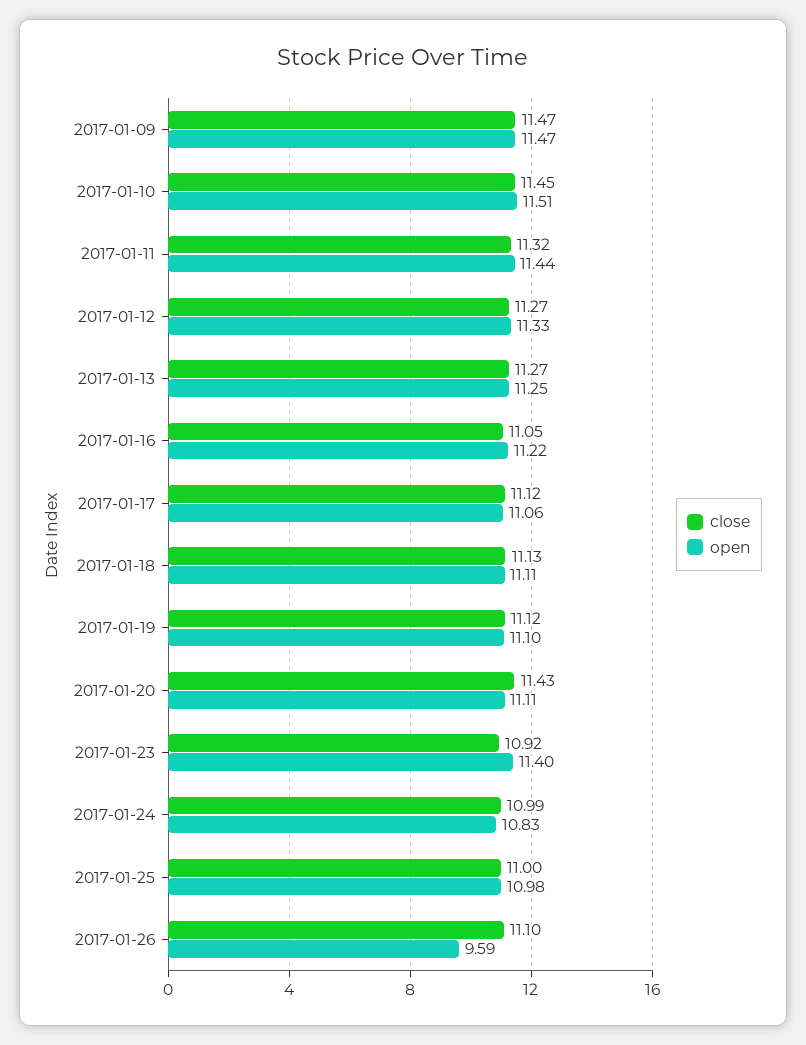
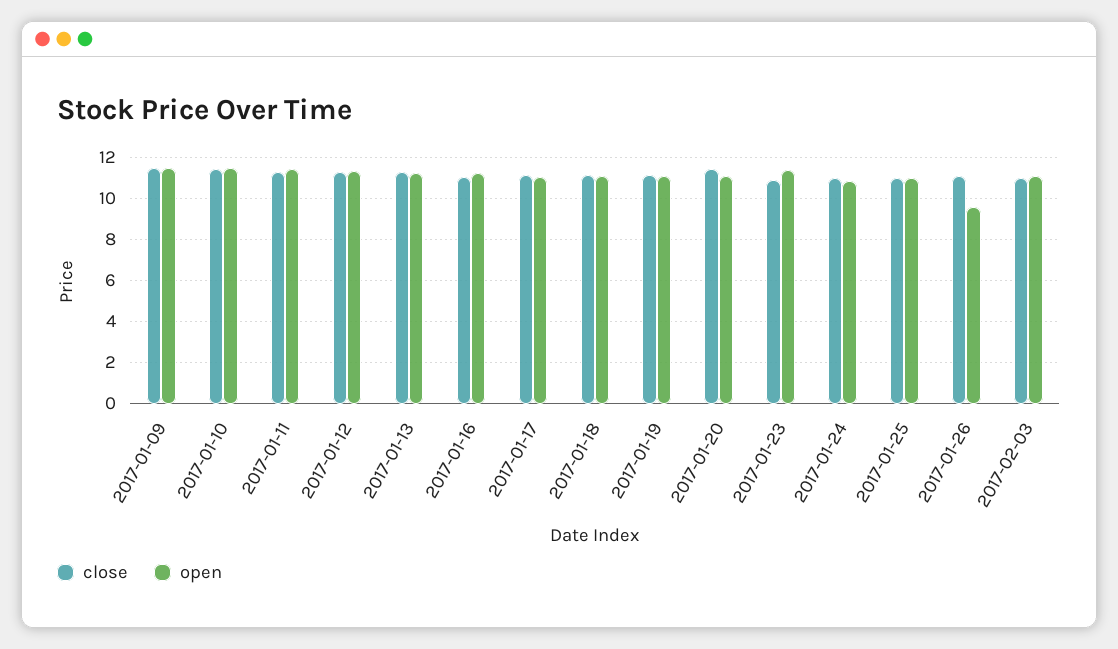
close, 2017-02-03: none -> 11
open, 2017-02-03: none -> 11

